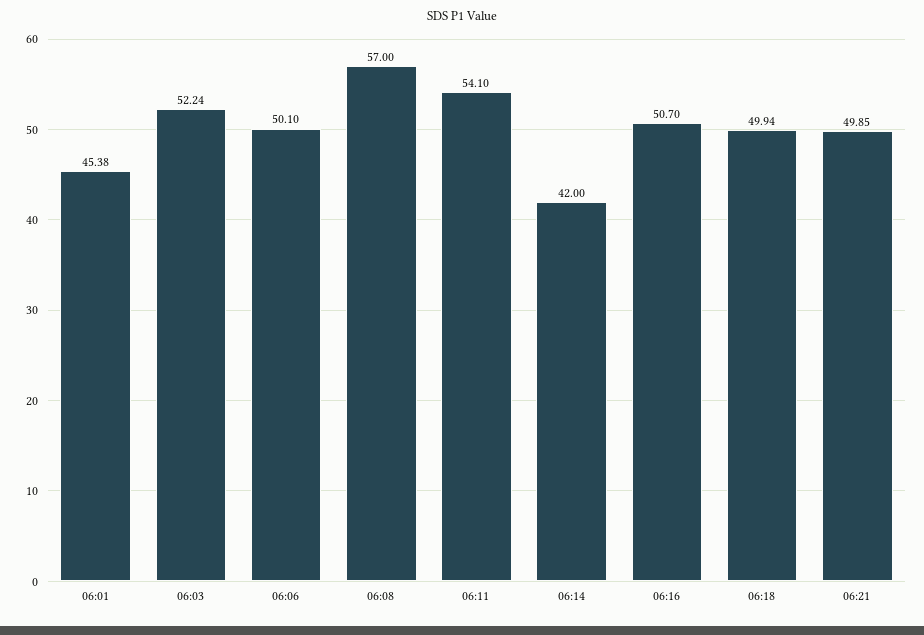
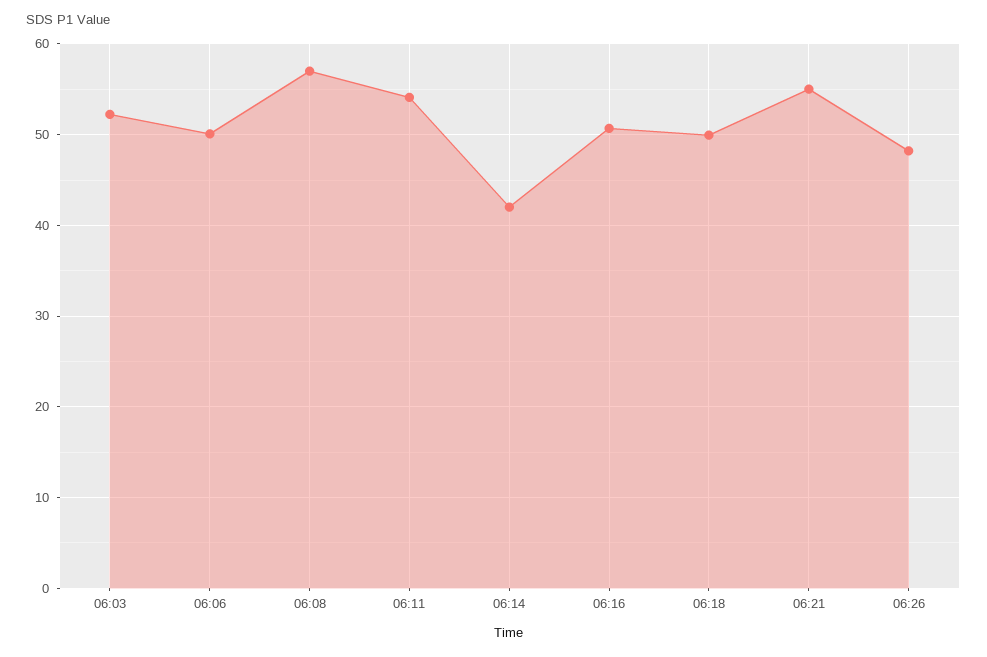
06:01: 45.38 -> none
06:21: 49.85 -> 55
06:26: none -> 48

